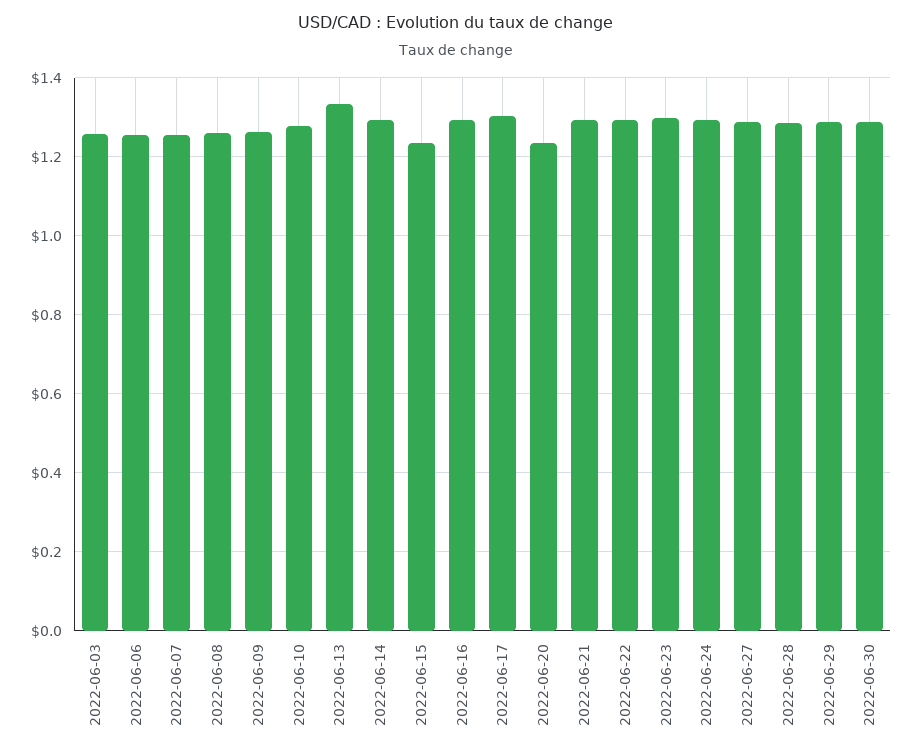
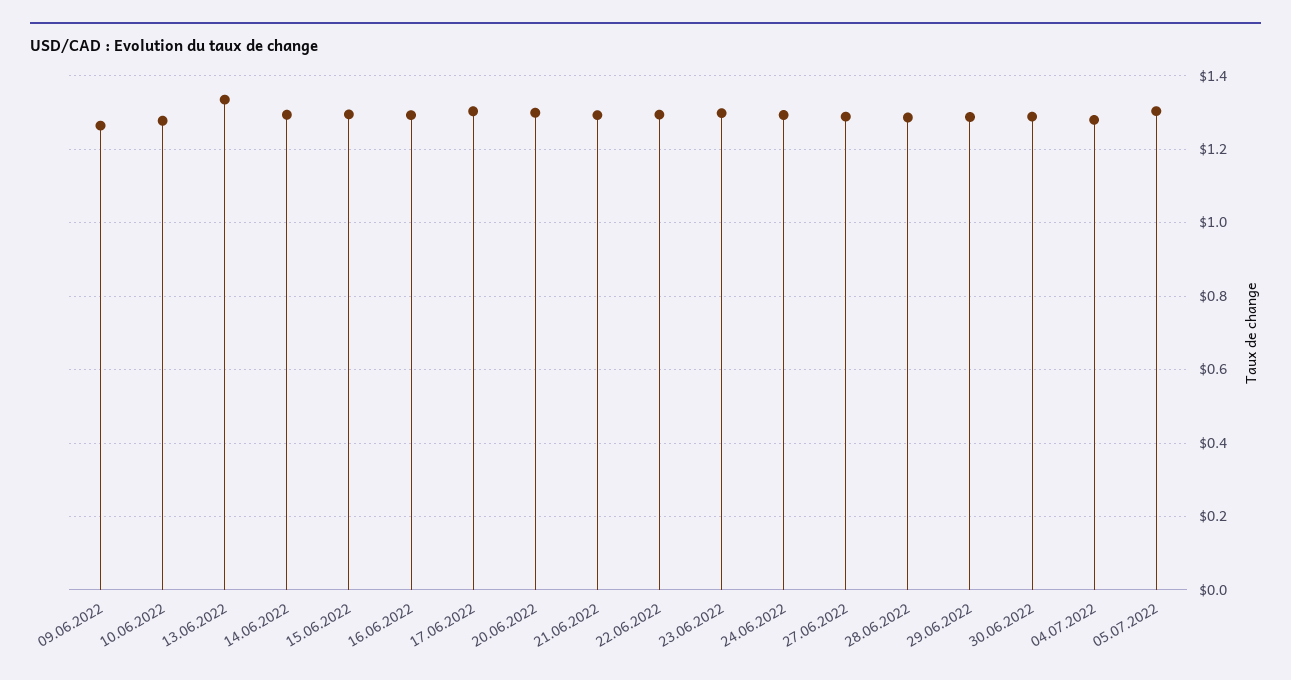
2022-06-03: 1.26 -> none
2022-06-06: 1.26 -> none
2022-06-07: 1.26 -> none
2022-06-08: 1.26 -> none
2022-06-15: 1.24 -> 1.3
2022-06-20: 1.24 -> 1.3
04.07.2022: none -> 1.28
05.07.2022: none -> 1.3

